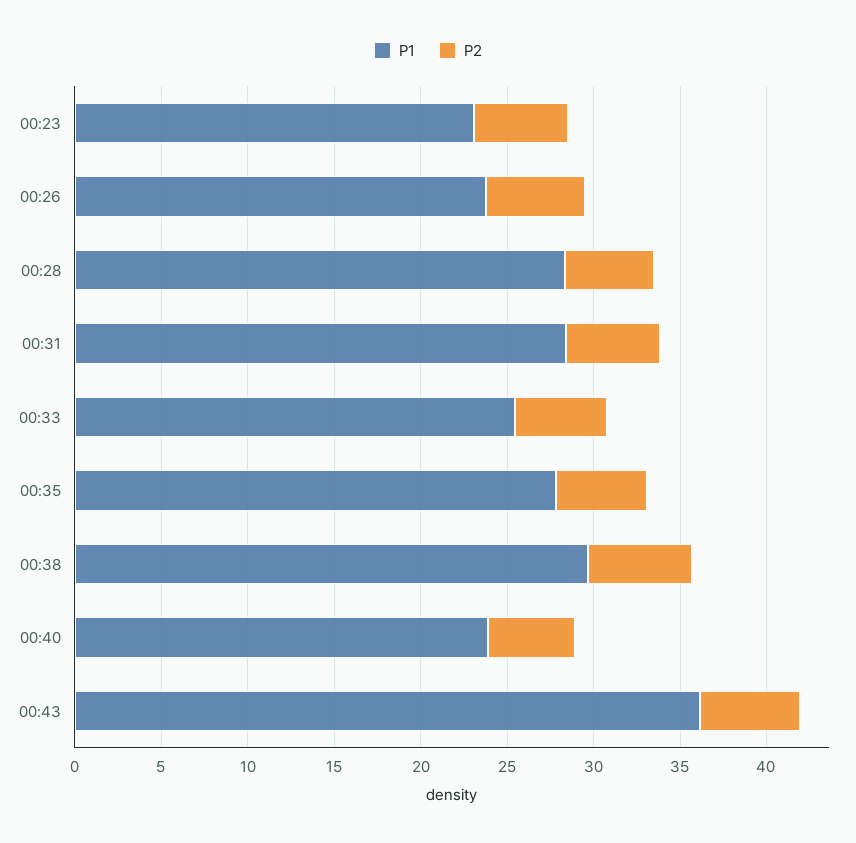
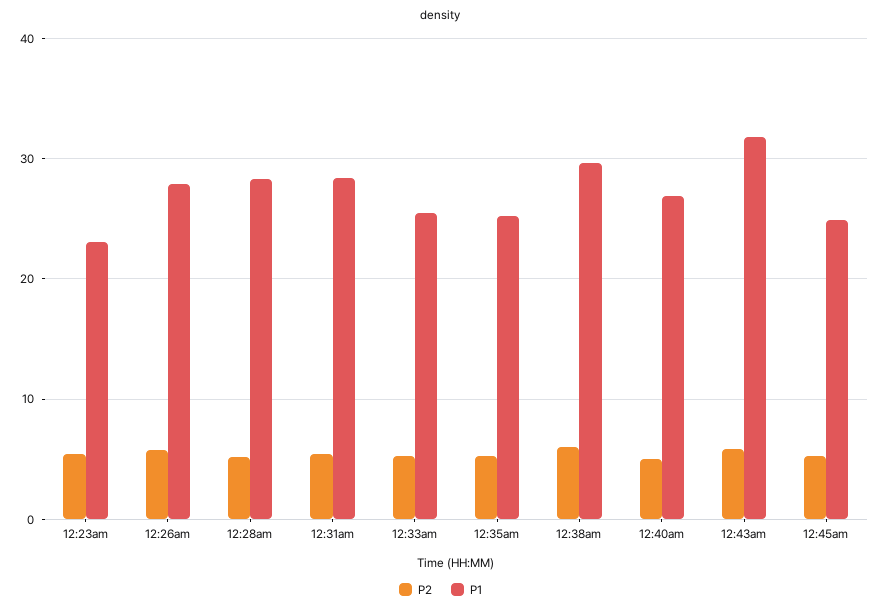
P1, 00:26: 24 -> 28
P1, 00:35: 28 -> 25
P1, 00:40: 24 -> 27
P1, 00:43: 36 -> 32
P2, 12:45am: none -> 5
P1, 12:45am: none -> 25

